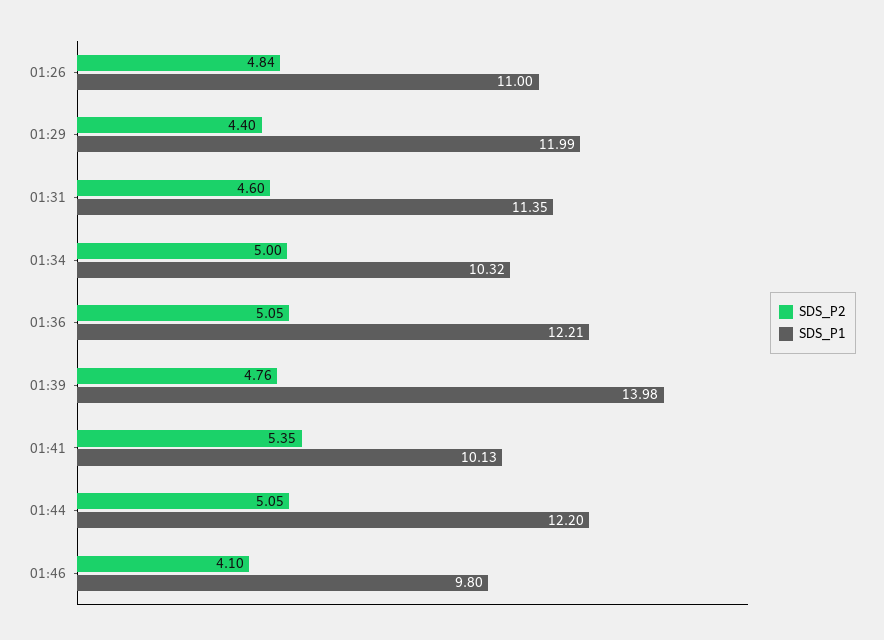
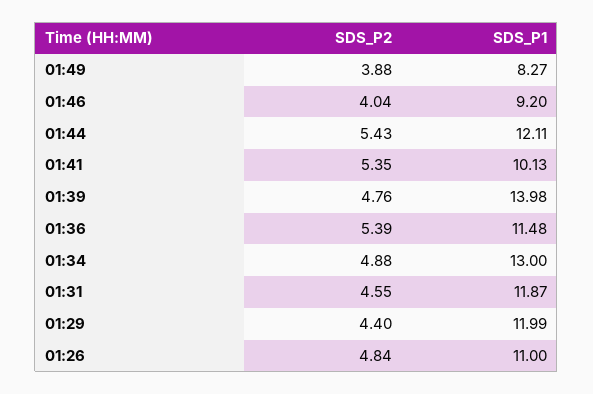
SDS_P2, 01:31: 4.6 -> 4.55
SDS_P1, 01:31: 11.35 -> 11.87
SDS_P2, 01:34: 5 -> 4.88
SDS_P1, 01:34: 10.32 -> 13
SDS_P2, 01:36: 5.05 -> 5.39
SDS_P1, 01:36: 12.21 -> 11.48
SDS_P2, 01:44: 5.05 -> 5.43
SDS_P1, 01:44: 12.2 -> 12.11
SDS_P2, 01:46: 4.1 -> 4.04
SDS_P1, 01:46: 9.8 -> 9.2
SDS_P2, 01:49: none -> 3.88
SDS_P1, 01:49: none -> 8.27

